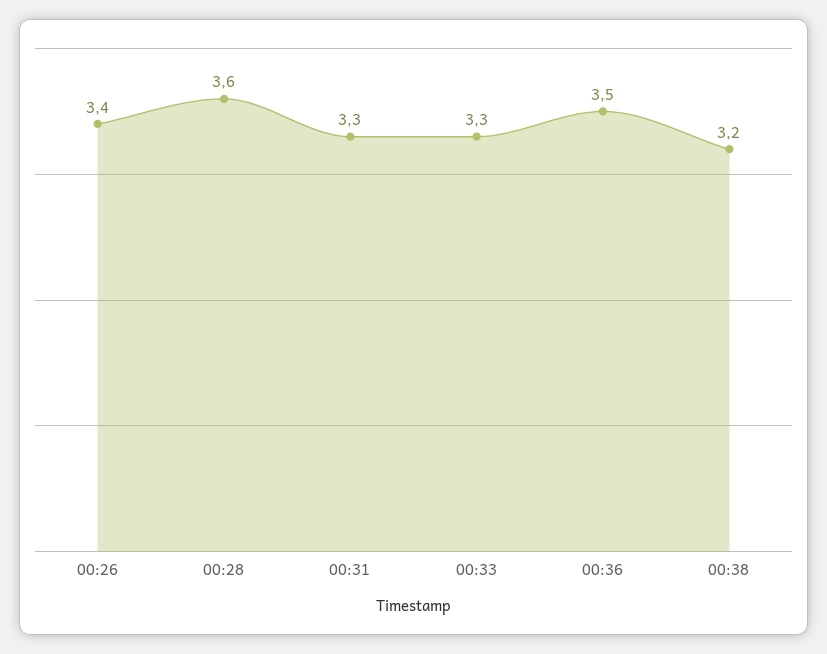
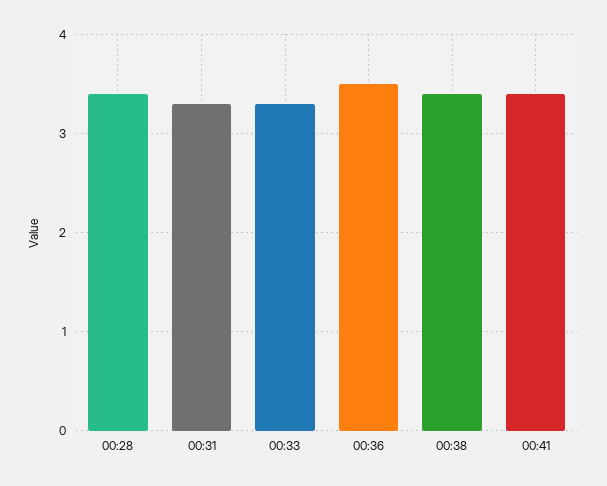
00:26: 3.4 -> none
00:28: 3.6 -> 3.4
00:38: 3.2 -> 3.4
00:41: none -> 3.4

